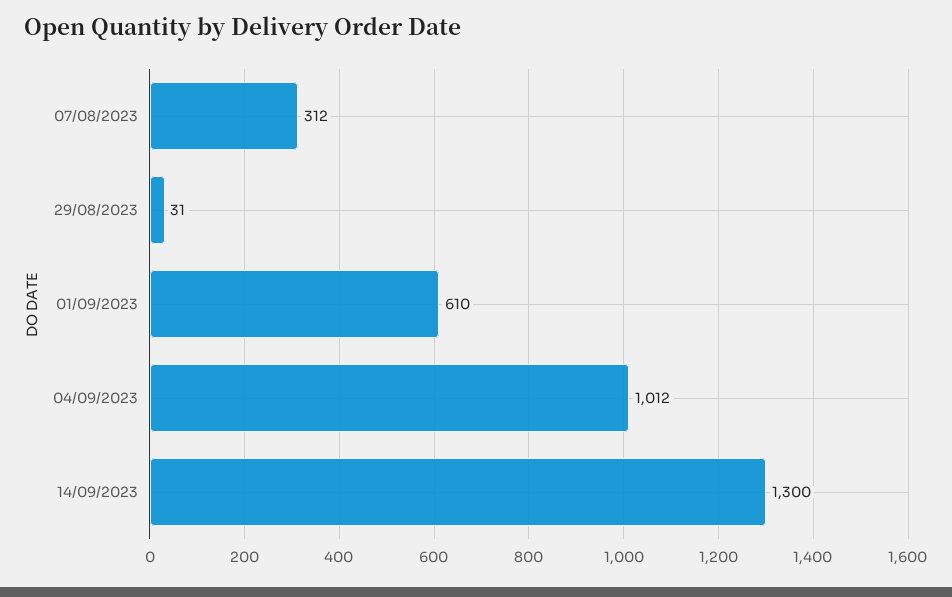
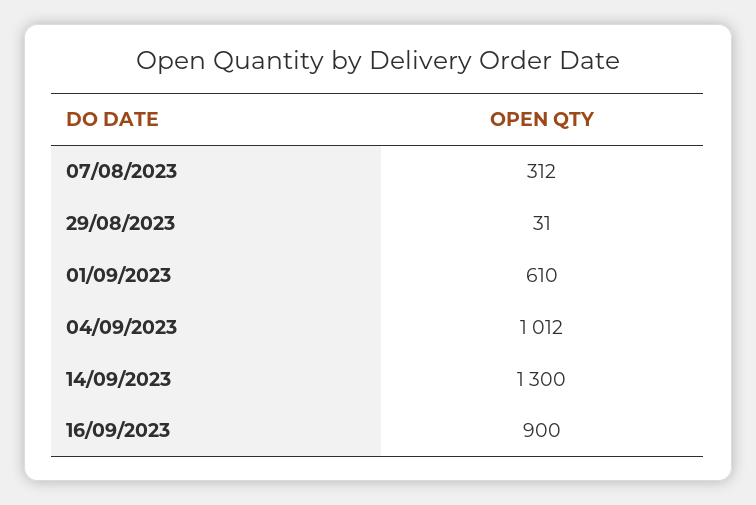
16/09/2023: none -> 900

